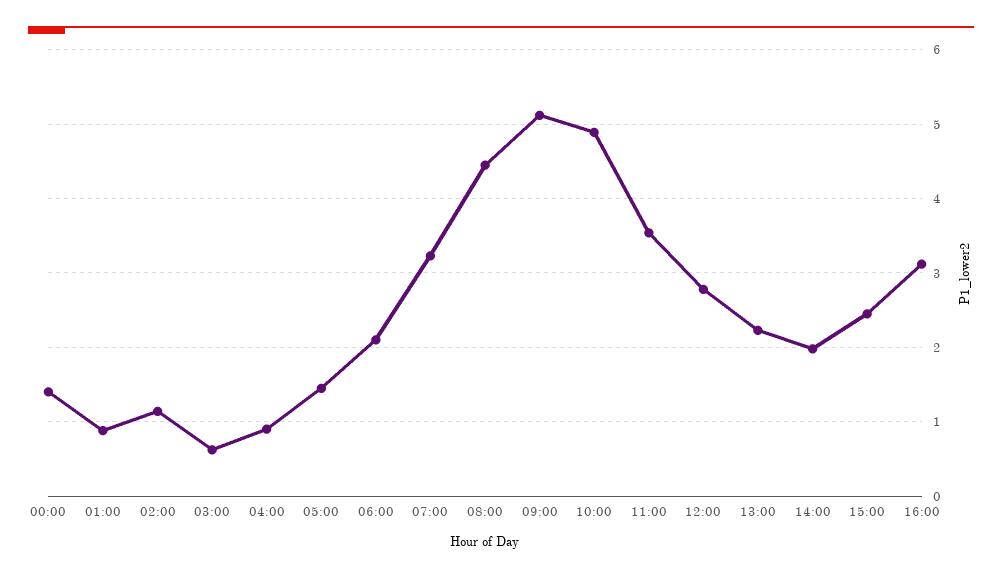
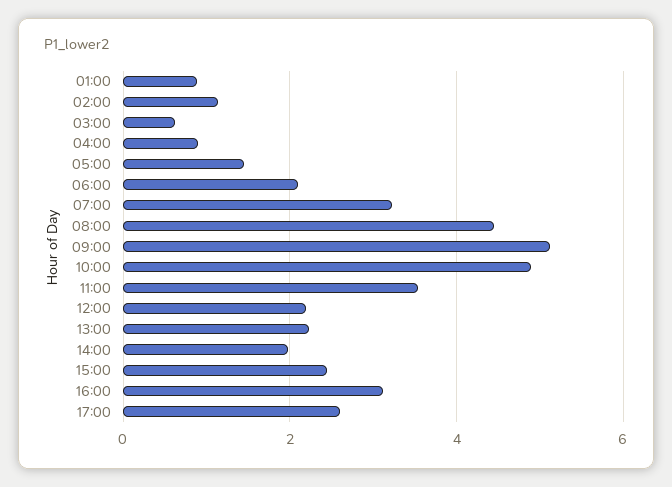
00:00: 1.4 -> none
12:00: 2.8 -> 2.2
17:00: none -> 2.6

